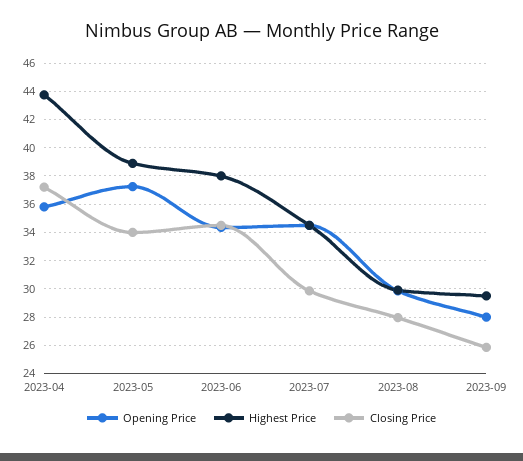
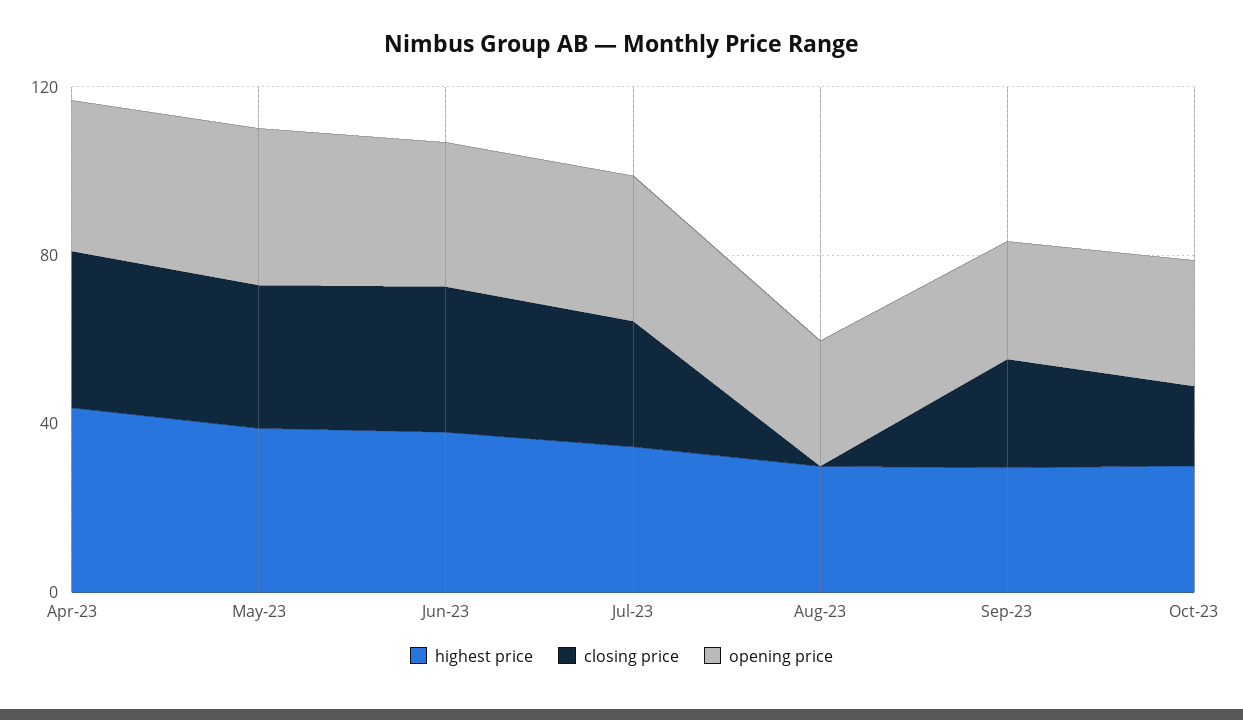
Closing Price, 2023-08: 28 -> 0
Highest Price, Oct-23: none -> 30
Closing Price, Oct-23: none -> 20
Opening Price, Oct-23: none -> 30

